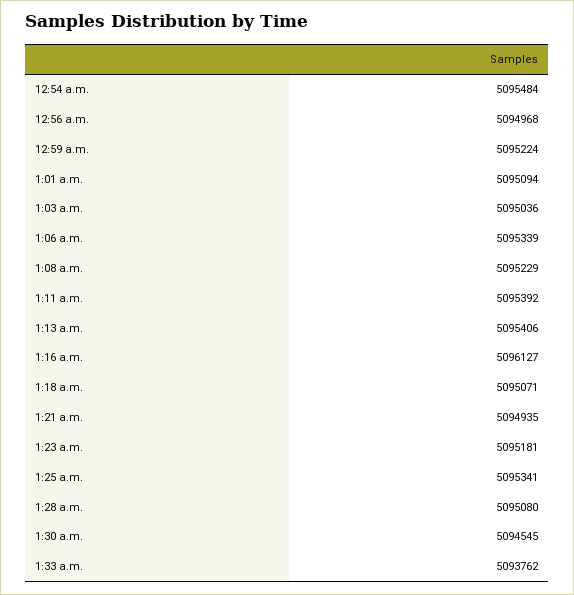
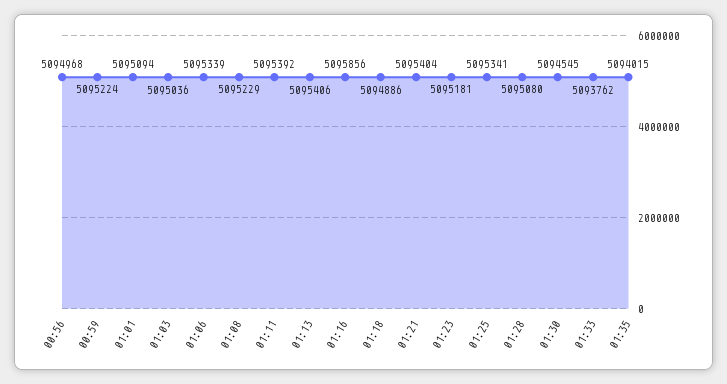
12:54 a.m.: 5095484 -> none
1:16 a.m.: 5096127 -> 5095856
1:18 a.m.: 5095071 -> 5094886
1:21 a.m.: 5094935 -> 5095404
01:35: none -> 5094015

